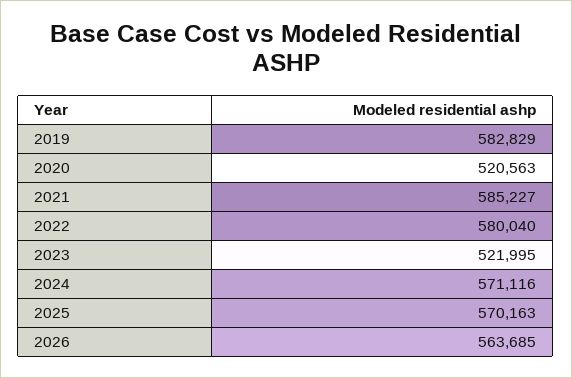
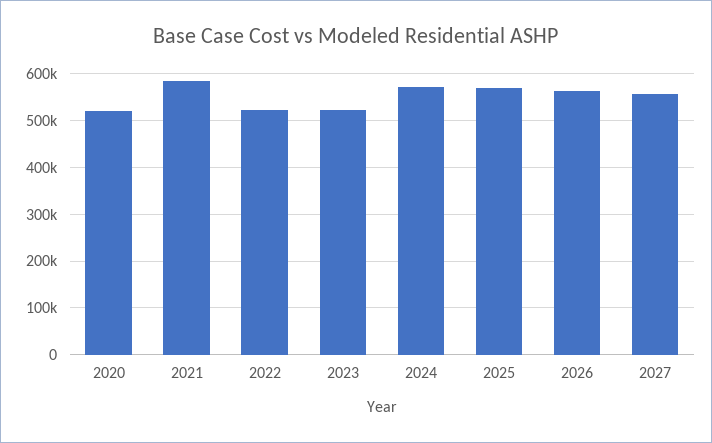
2019: 582829 -> none
2022: 580040 -> 520000
2027: none -> 560000

